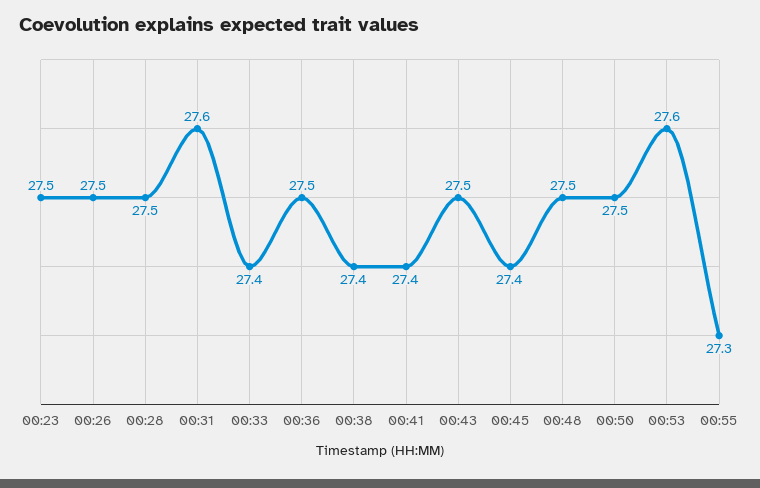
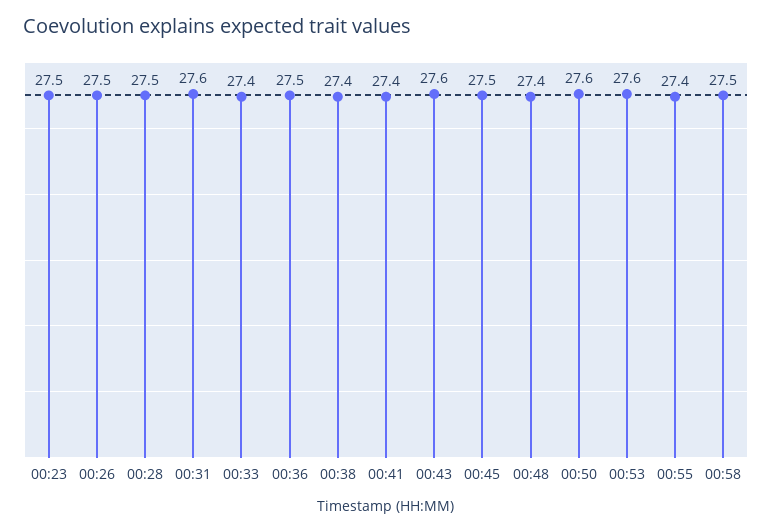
00:43: 27.5 -> 27.6
00:45: 27.4 -> 27.5
00:48: 27.5 -> 27.4
00:50: 27.5 -> 27.6
00:55: 27.3 -> 27.4
00:58: none -> 27.5

